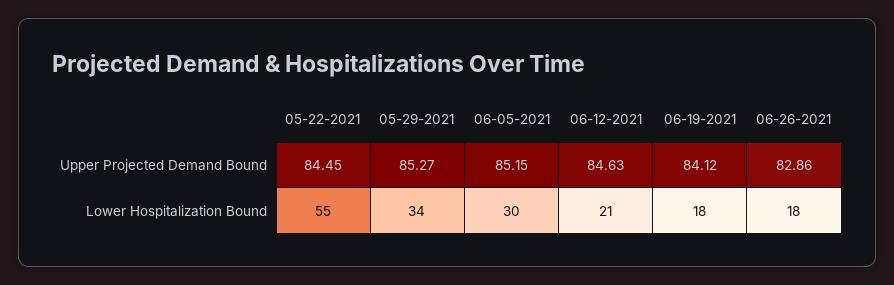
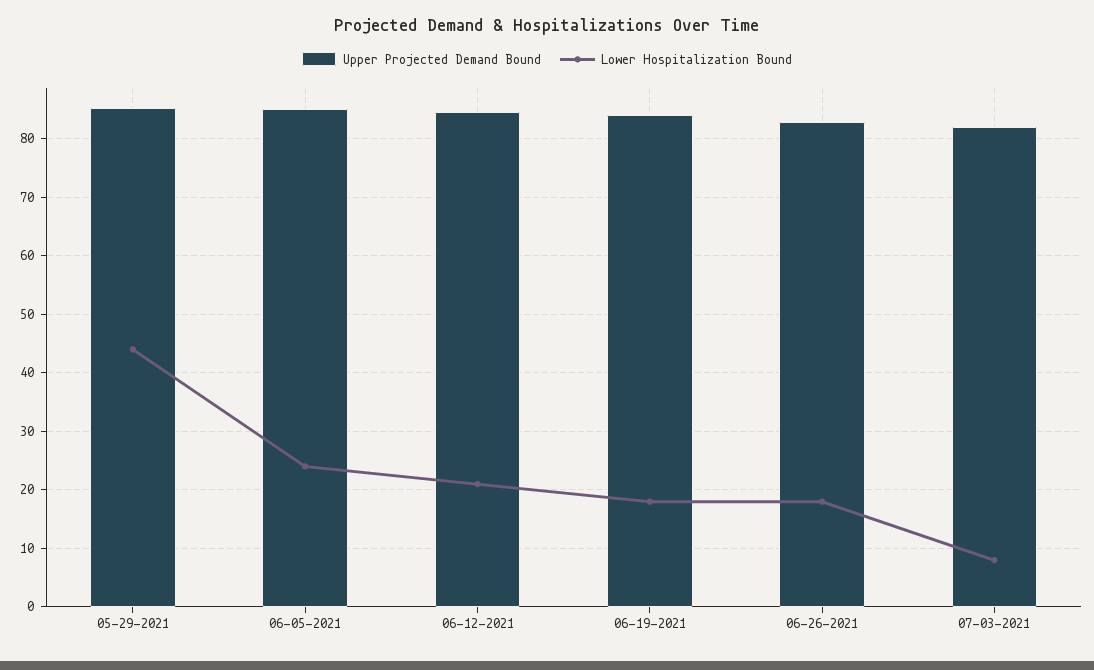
Upper Projected Demand Bound, 05-22-2021: 84.45 -> none
Lower Hospitalization Bound, 05-22-2021: 55 -> none
Lower Hospitalization Bound, 05-29-2021: 34 -> 44
Lower Hospitalization Bound, 06-05-2021: 30 -> 24
Upper Projected Demand Bound, 07-03-2021: none -> 82
Lower Hospitalization Bound, 07-03-2021: none -> 8

